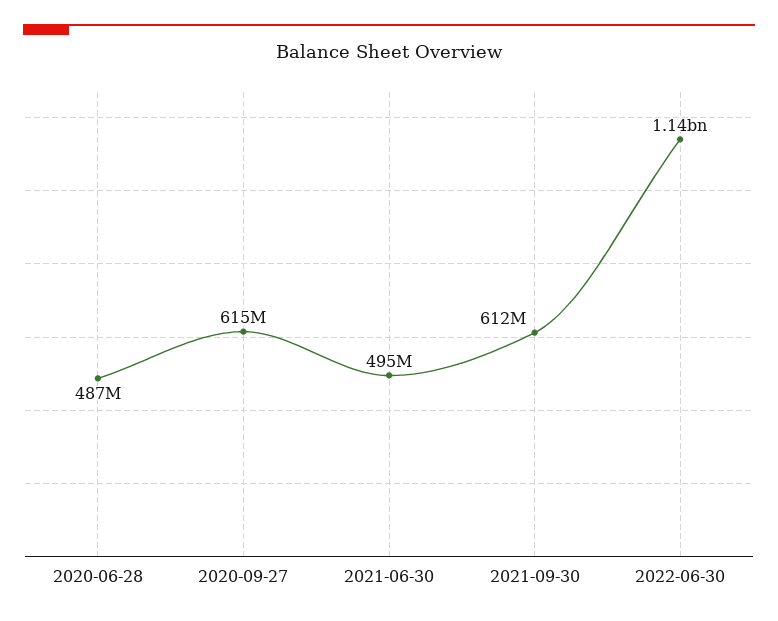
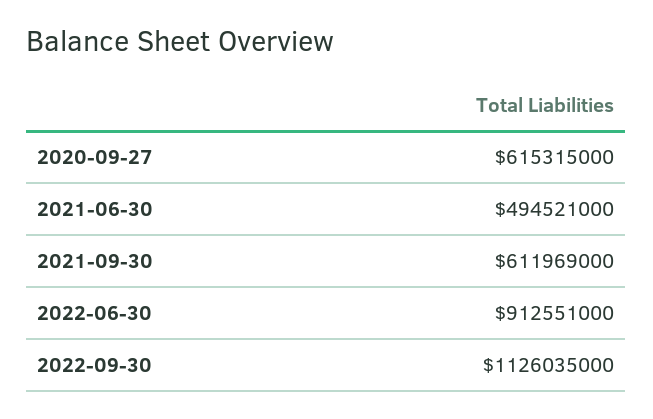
2020-06-28: 487000000 -> none
2022-06-30: 1140000000 -> 912551000
2022-09-30: none -> 1126035000

